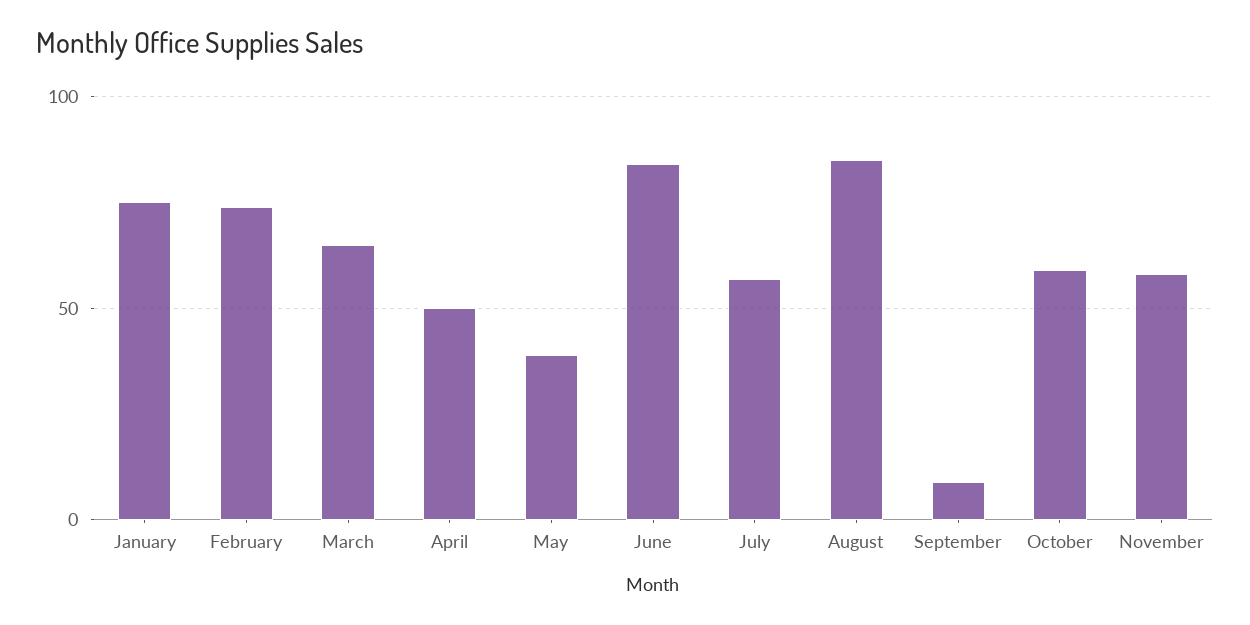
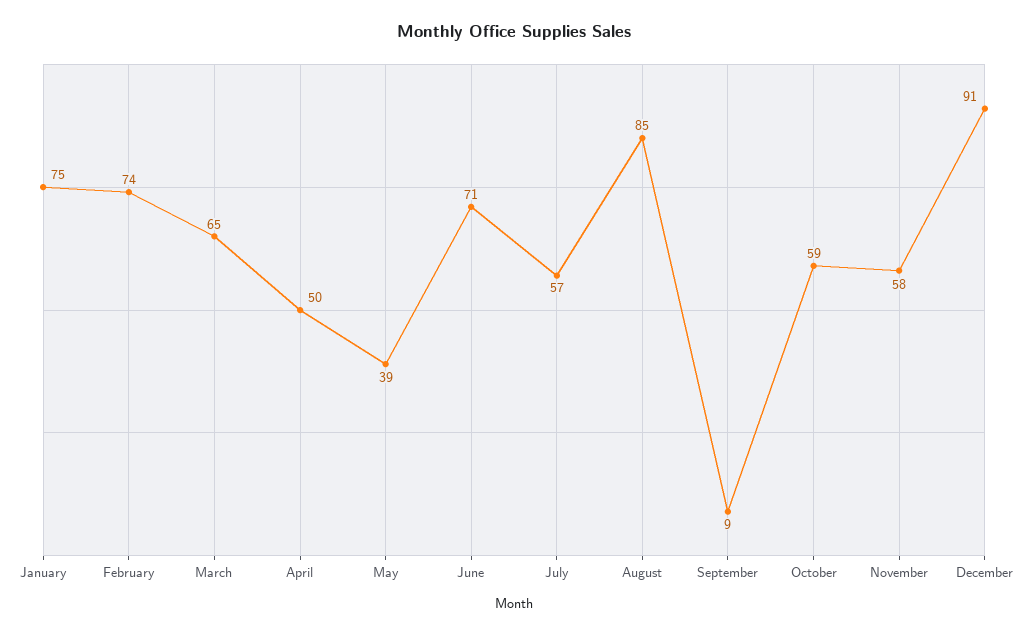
June: 85 -> 71
December: none -> 91

